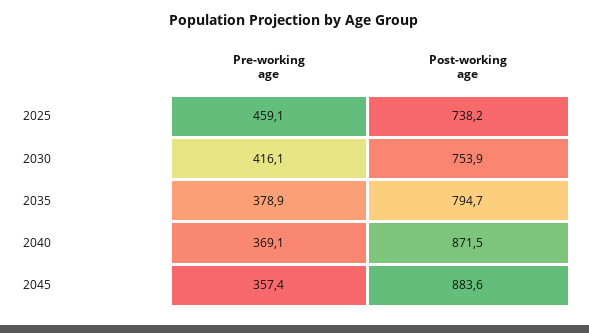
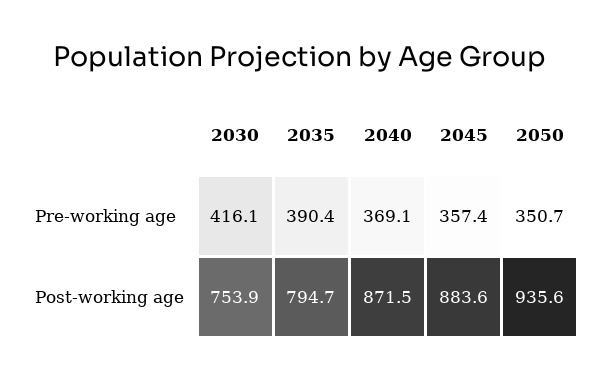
Pre-working age, 2025: 459.1 -> none
Post-working age, 2025: 738.2 -> none
Pre-working age, 2035: 378.9 -> 390.4
Pre-working age, 2050: none -> 350.7
Post-working age, 2050: none -> 935.6

